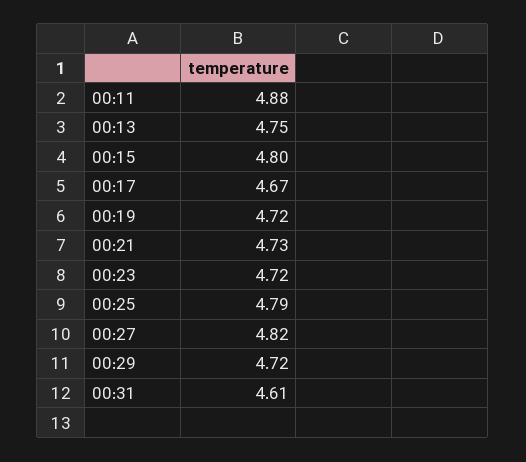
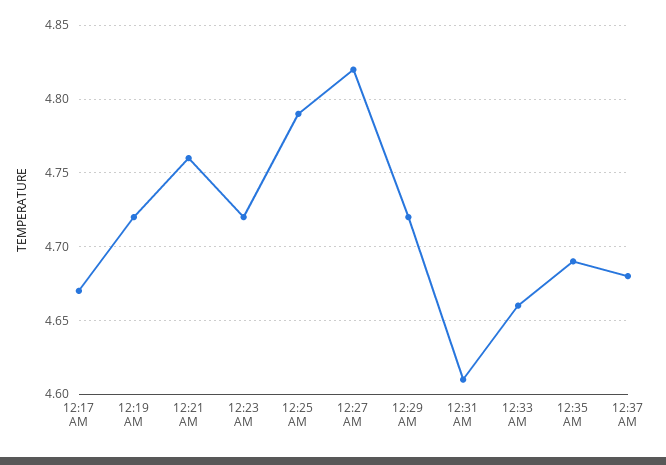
00:11: 4.88 -> none
00:13: 4.75 -> none
00:15: 4.8 -> none
00:21: 4.73 -> 4.76
12:33 AM: none -> 4.66
12:35 AM: none -> 4.69
12:37 AM: none -> 4.68

